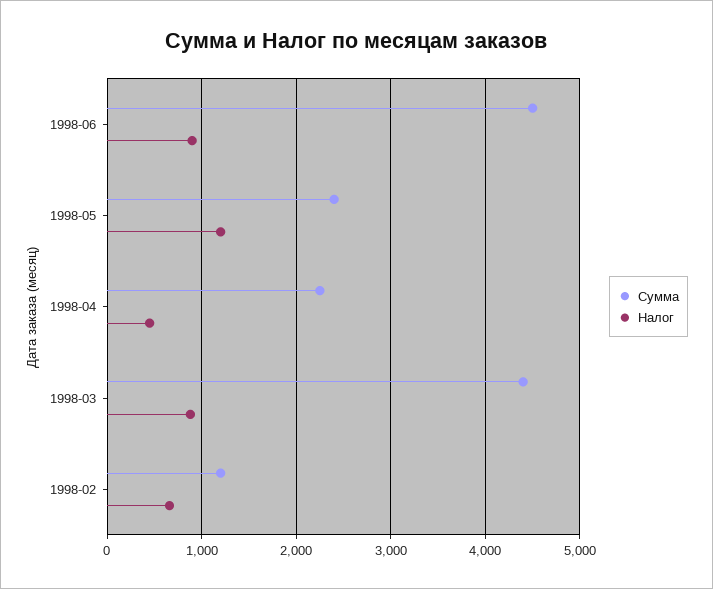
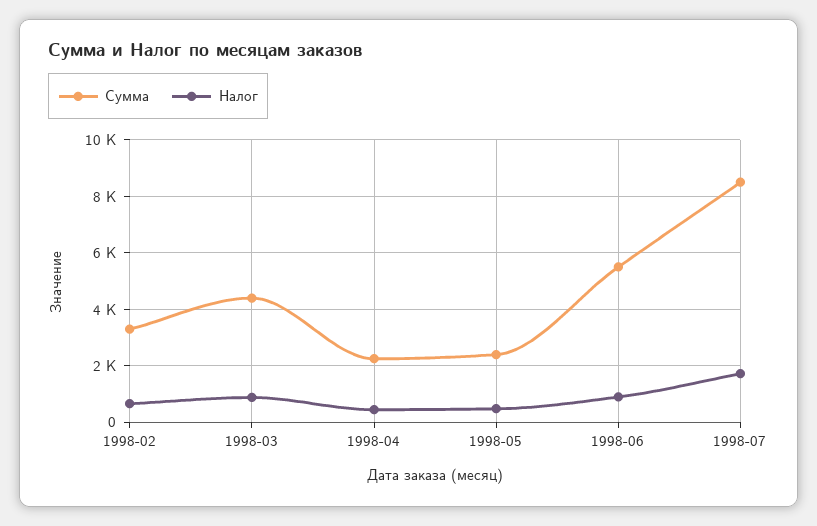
Сумма, 1998-06: 4500 -> 5500
Налог, 1998-05: 1200 -> 500
Сумма, 1998-02: 1200 -> 3250
Сумма, 1998-07: none -> 8500
Налог, 1998-07: none -> 1750

